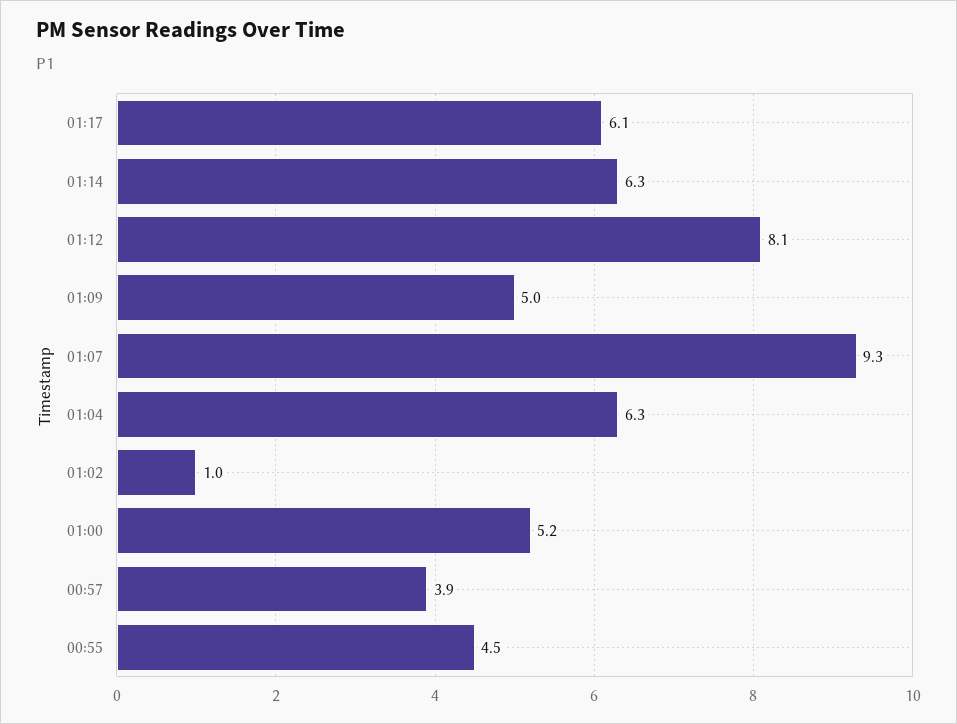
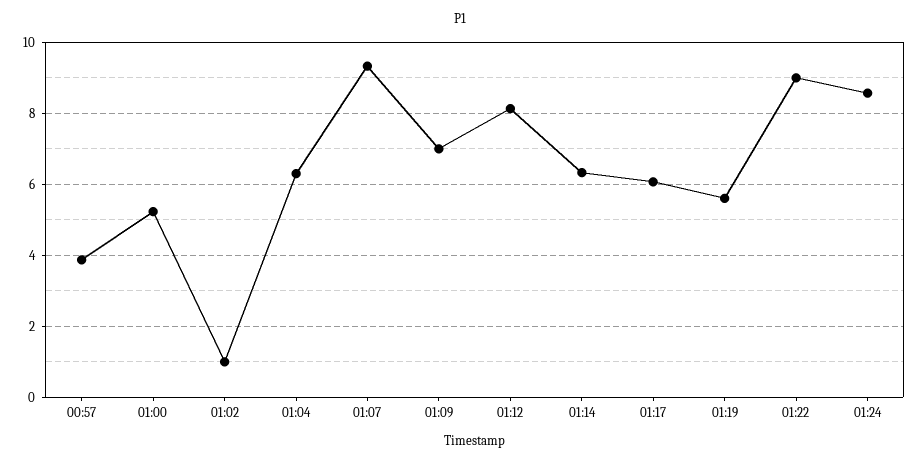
01:09: 5 -> 7
00:55: 4.5 -> none
01:19: none -> 5.6
01:22: none -> 9
01:24: none -> 8.6

